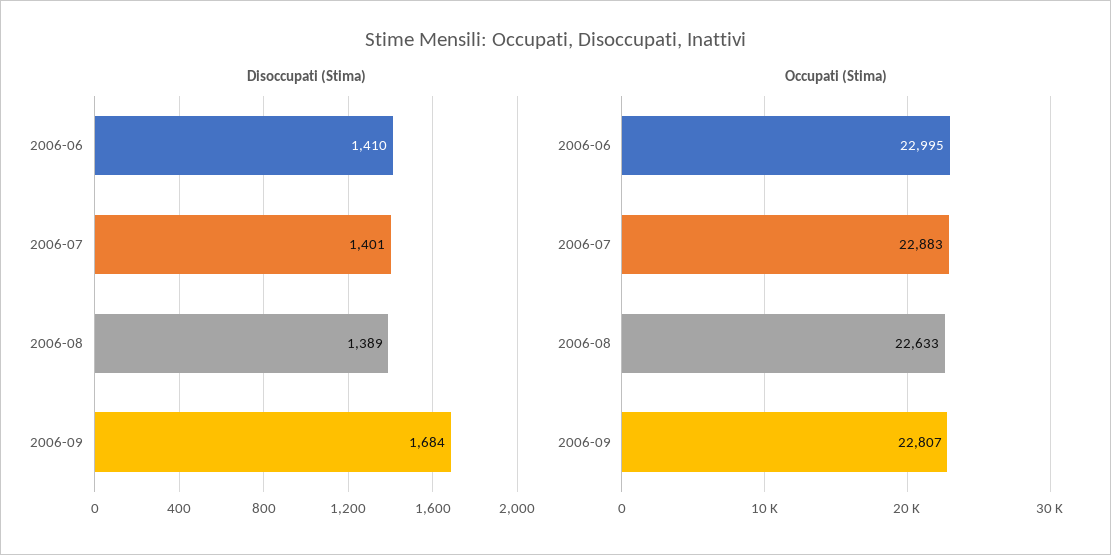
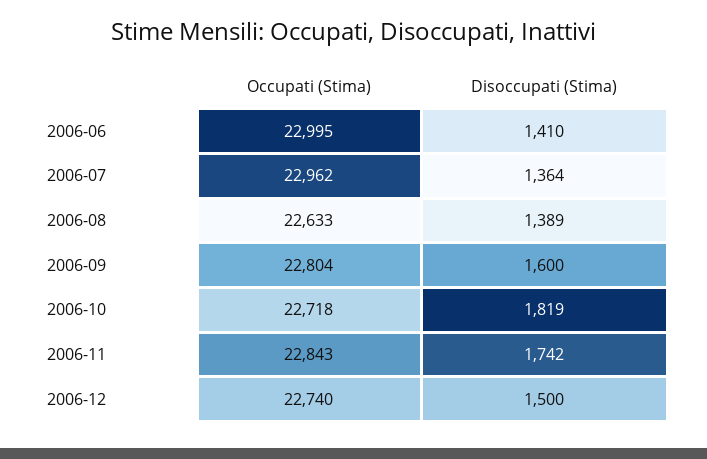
Disoccupati (Stima), 2006-07: 1401 -> 1364
Disoccupati (Stima), 2006-09: 1684 -> 1600
Occupati (Stima), 2006-07: 22883 -> 22962
Occupati (Stima), 2006-09: 22807 -> 22804
Occupati (Stima), 2006-10: none -> 22718
Disoccupati (Stima), 2006-10: none -> 1819
Occupati (Stima), 2006-11: none -> 22843
Disoccupati (Stima), 2006-11: none -> 1742
Occupati (Stima), 2006-12: none -> 22740
Disoccupati (Stima), 2006-12: none -> 1500

